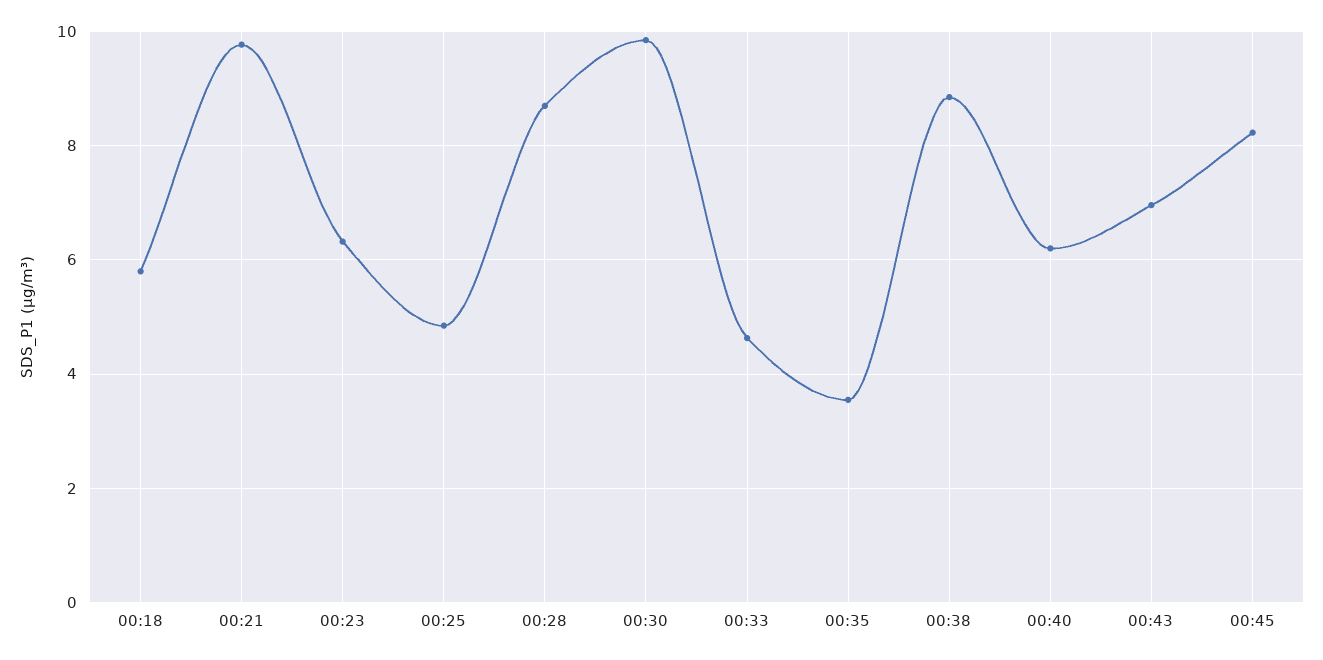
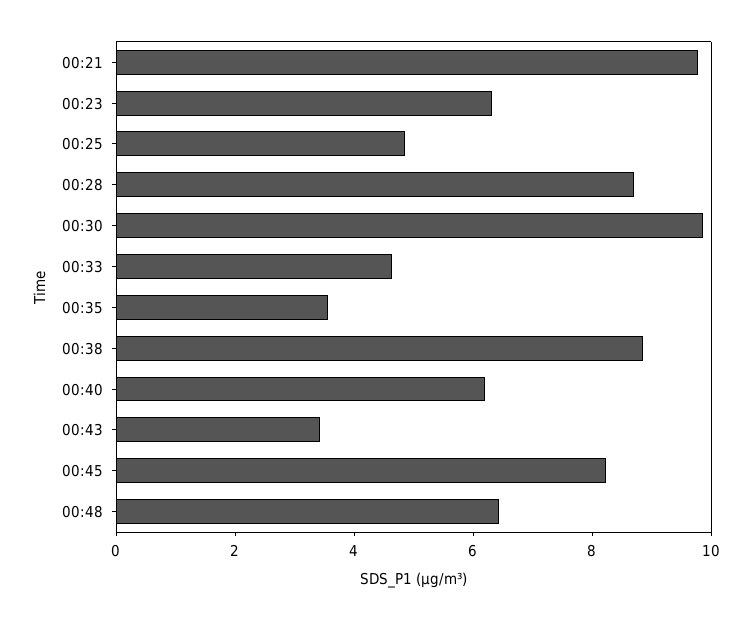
00:18: 5.8 -> none
00:43: 7 -> 3.5
00:48: none -> 6.5

